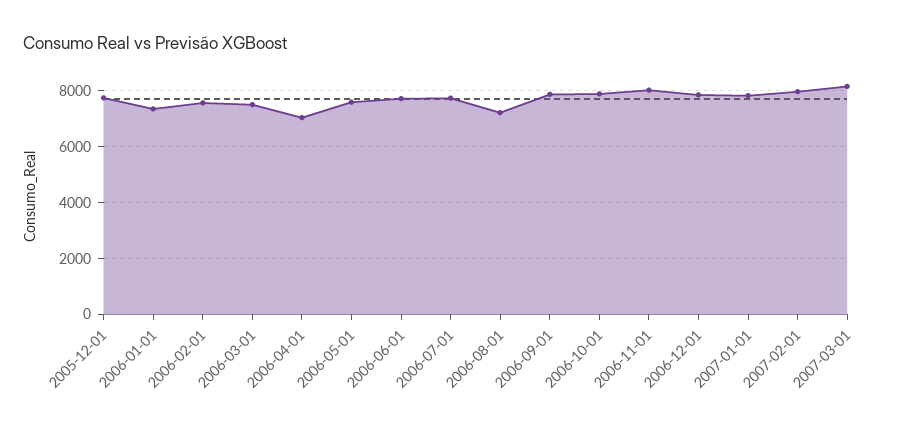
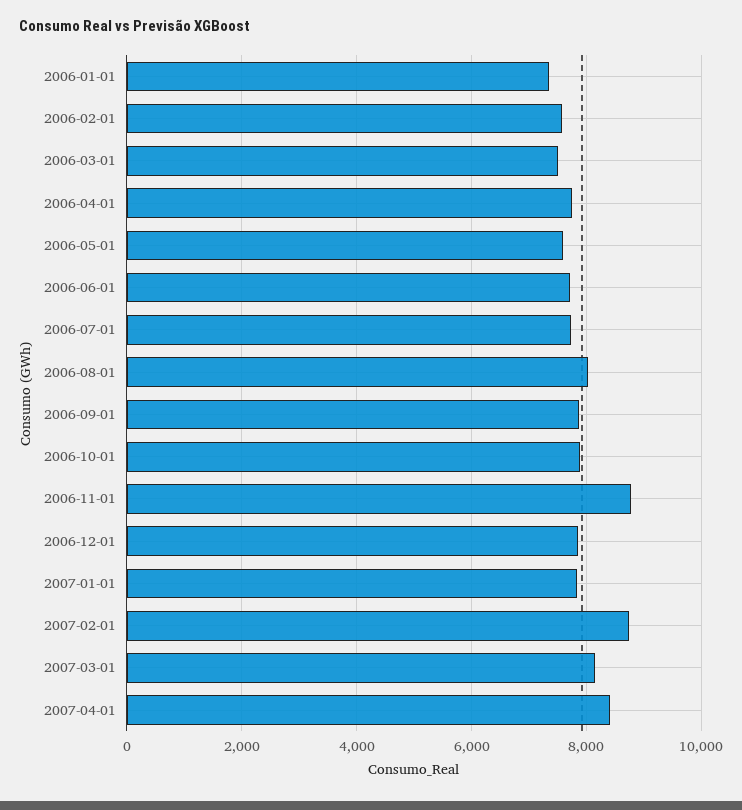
2005-12-01: 7750 -> none
2006-04-01: 7000 -> 7800
2006-08-01: 7250 -> 8000
2006-11-01: 8000 -> 8800
2007-02-01: 8000 -> 8800
2007-04-01: none -> 8400

